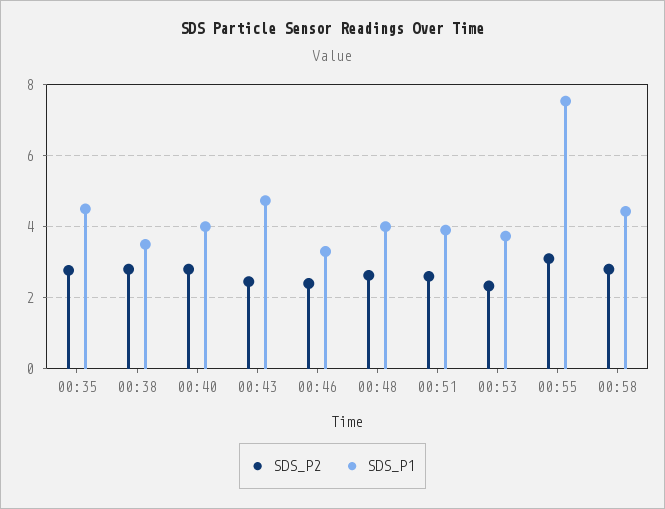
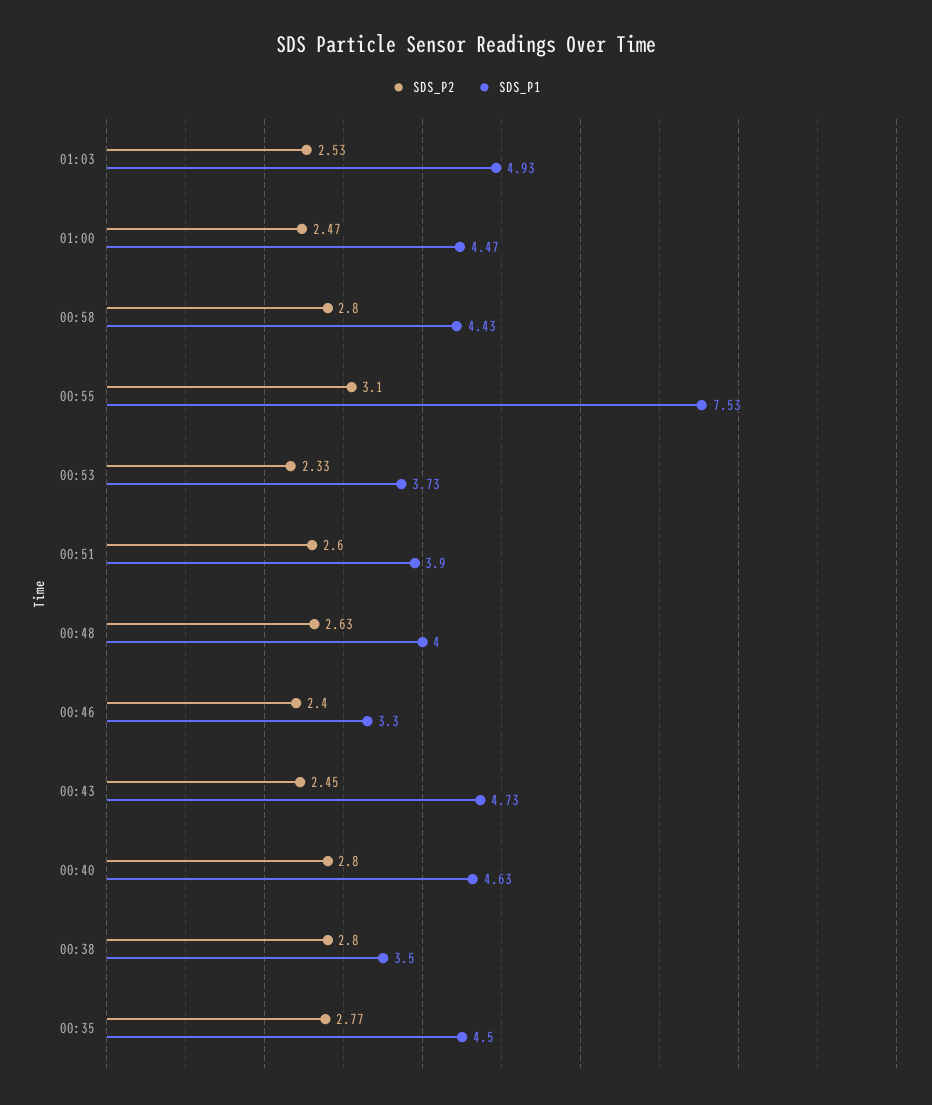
SDS_P1, 00:40: 4 -> 4.63
SDS_P2, 01:03: none -> 2.53
SDS_P1, 01:03: none -> 4.93
SDS_P2, 01:00: none -> 2.47
SDS_P1, 01:00: none -> 4.47

